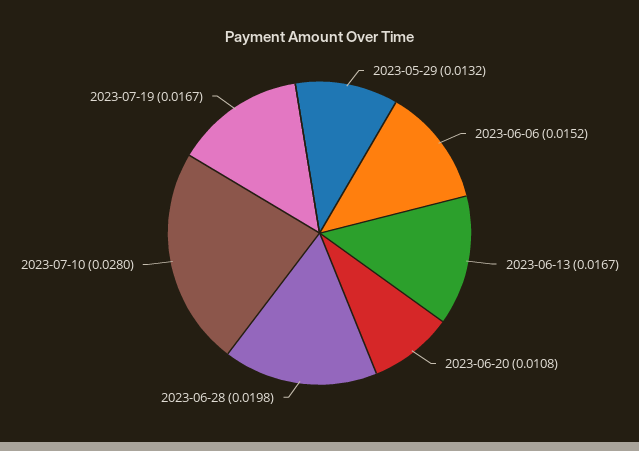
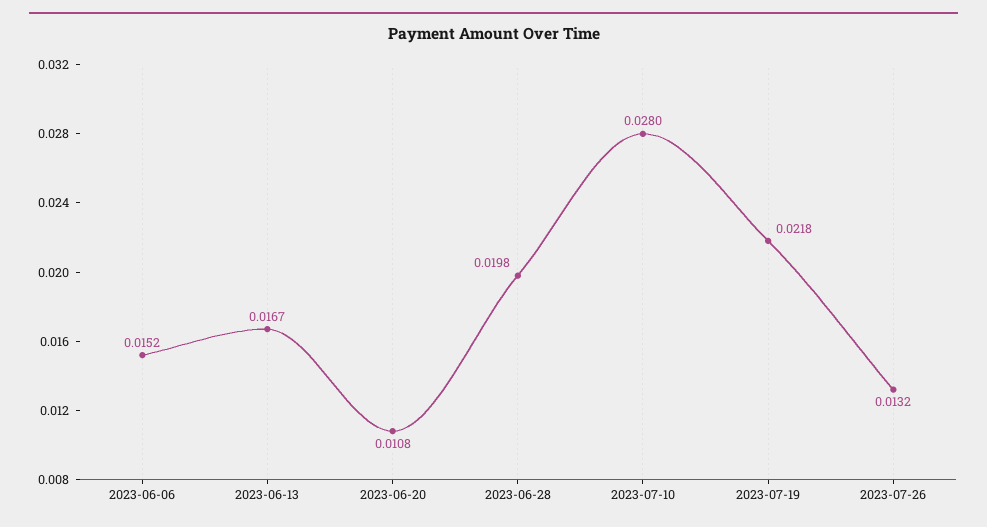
2023-05-29: 0.0132 -> none
2023-07-19: 0.0167 -> 0.0218
2023-07-26: none -> 0.0132

